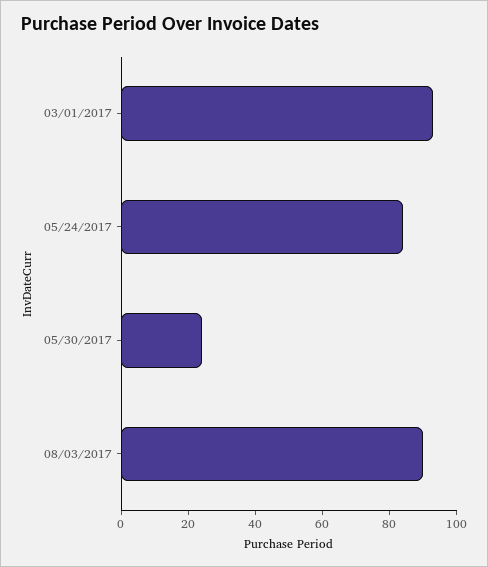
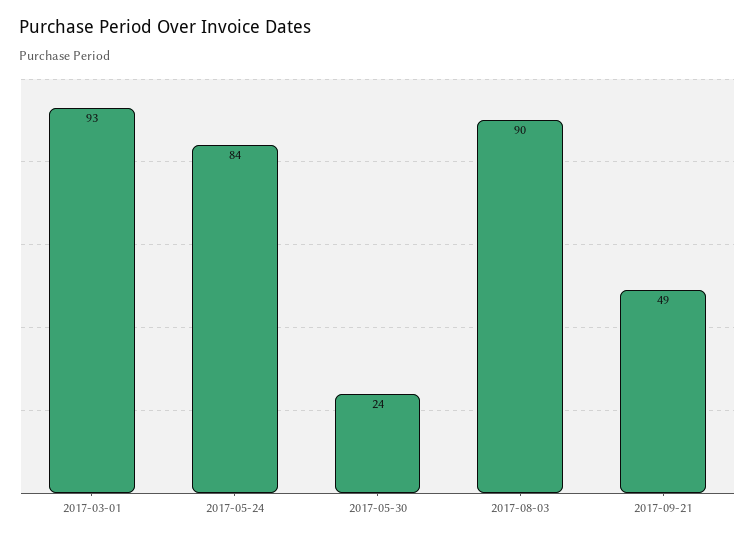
2017-09-21: none -> 49

